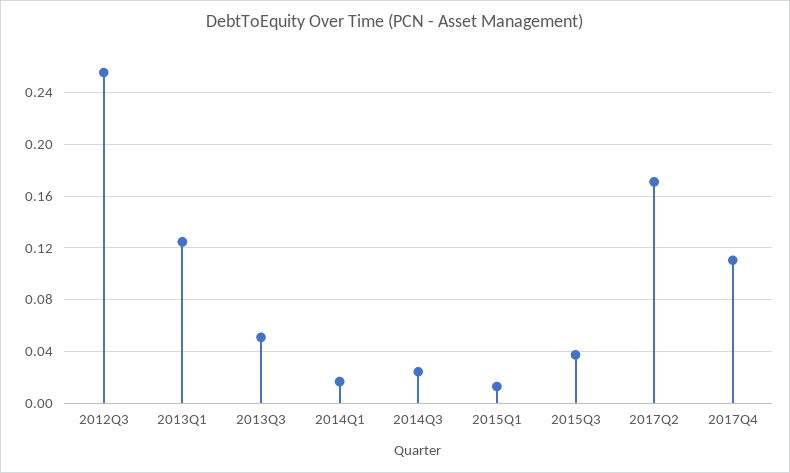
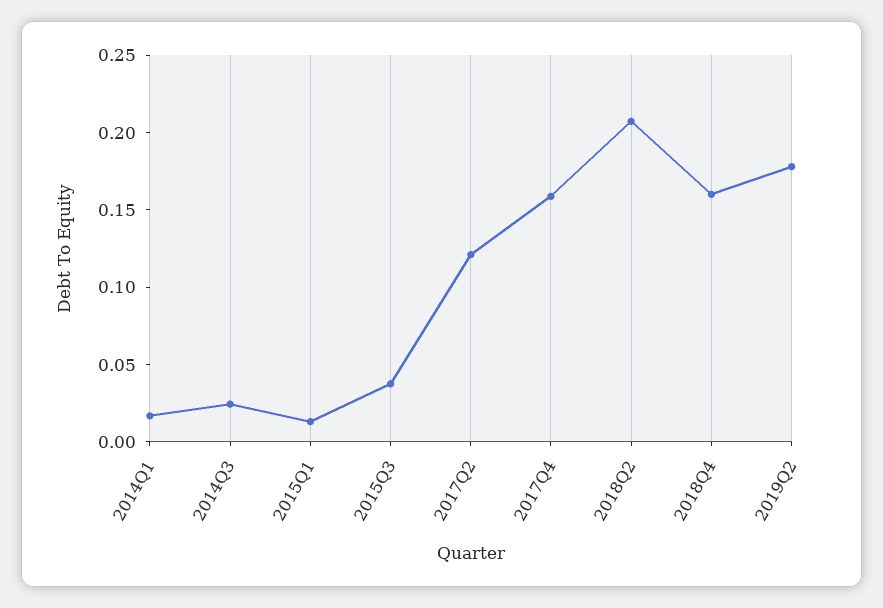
2012Q3: 0.255 -> none
2013Q1: 0.125 -> none
2013Q3: 0.05 -> none
2017Q2: 0.17 -> 0.12
2017Q4: 0.11 -> 0.16
2018Q2: none -> 0.21
2018Q4: none -> 0.16
2019Q2: none -> 0.18

